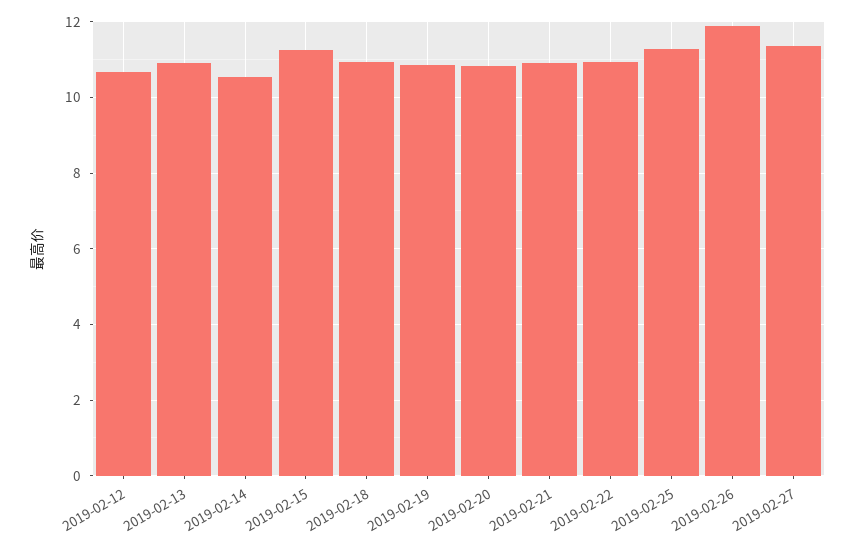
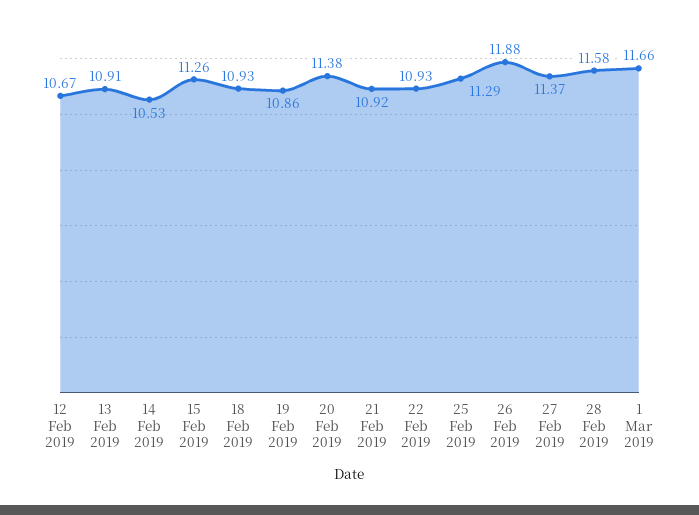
2019-02-20: 10.8 -> 11.38
28 Feb 2019: none -> 11.58
1 Mar 2019: none -> 11.66

